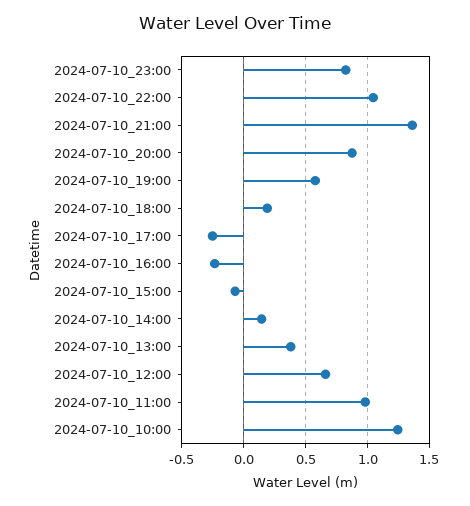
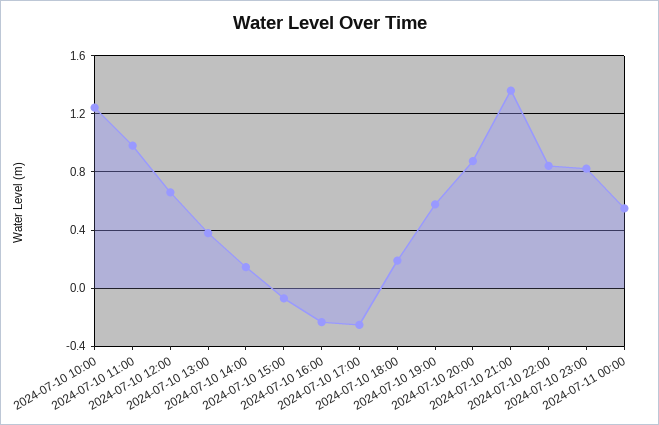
2024-07-10_22:00: 1.05 -> 0.85
2024-07-11 00:00: none -> 0.55

